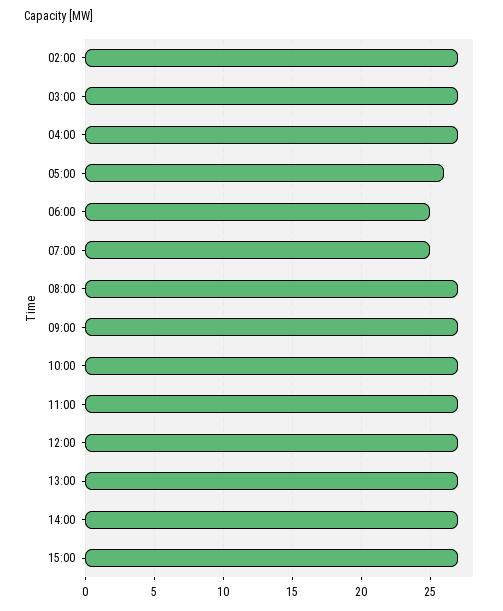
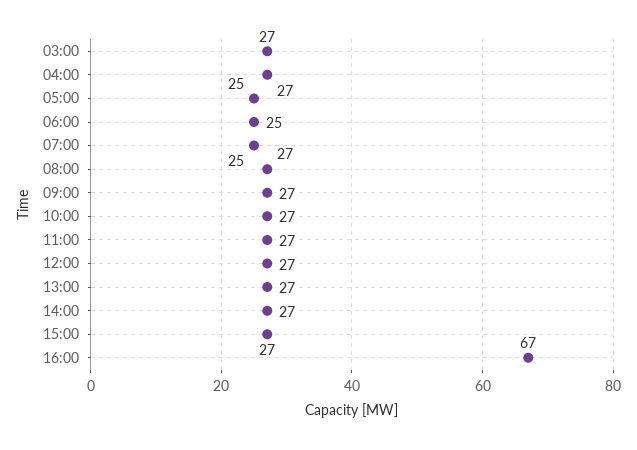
02:00: 27 -> none
05:00: 26 -> 25
16:00: none -> 67

